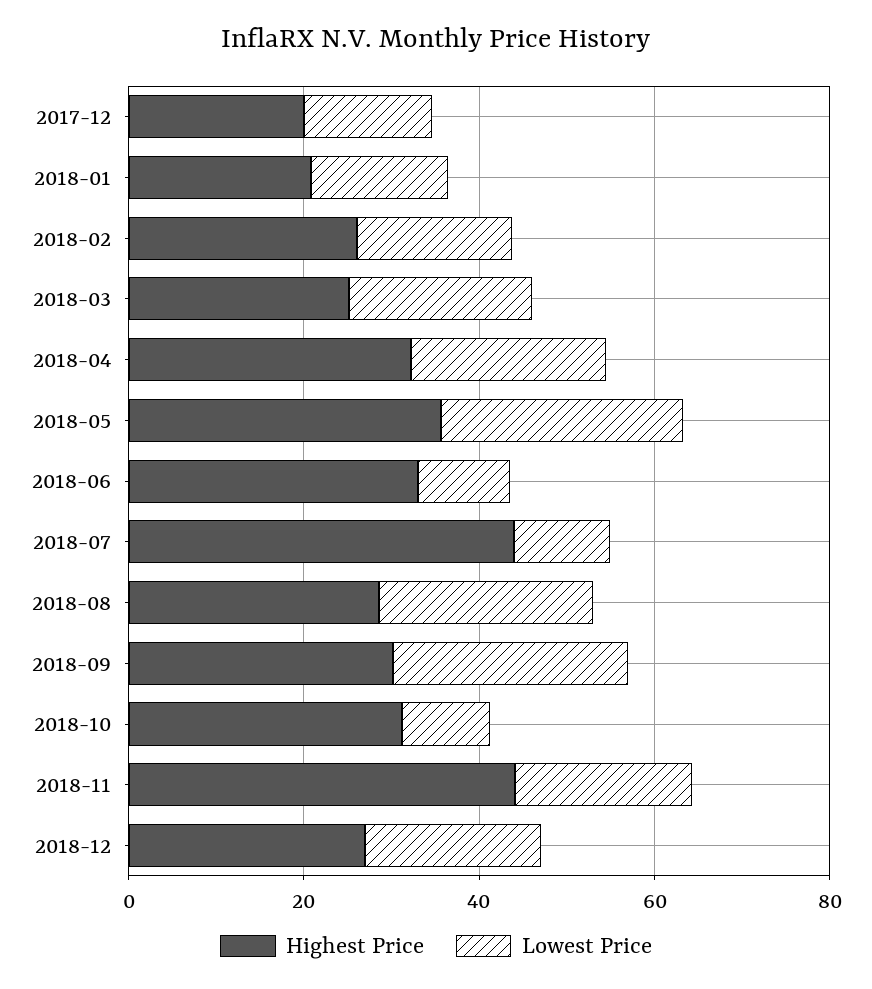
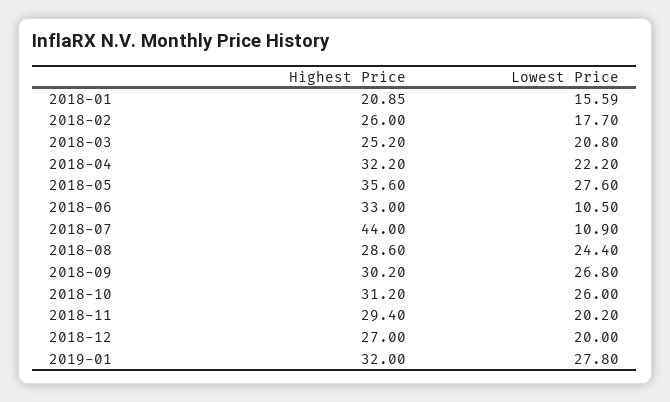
Highest Price, 2017-12: 20 -> none
Lowest Price, 2017-12: 15 -> none
Lowest Price, 2018-10: 10 -> 26
Highest Price, 2018-11: 45 -> 29.4
Highest Price, 2019-01: none -> 32
Lowest Price, 2019-01: none -> 27.8

